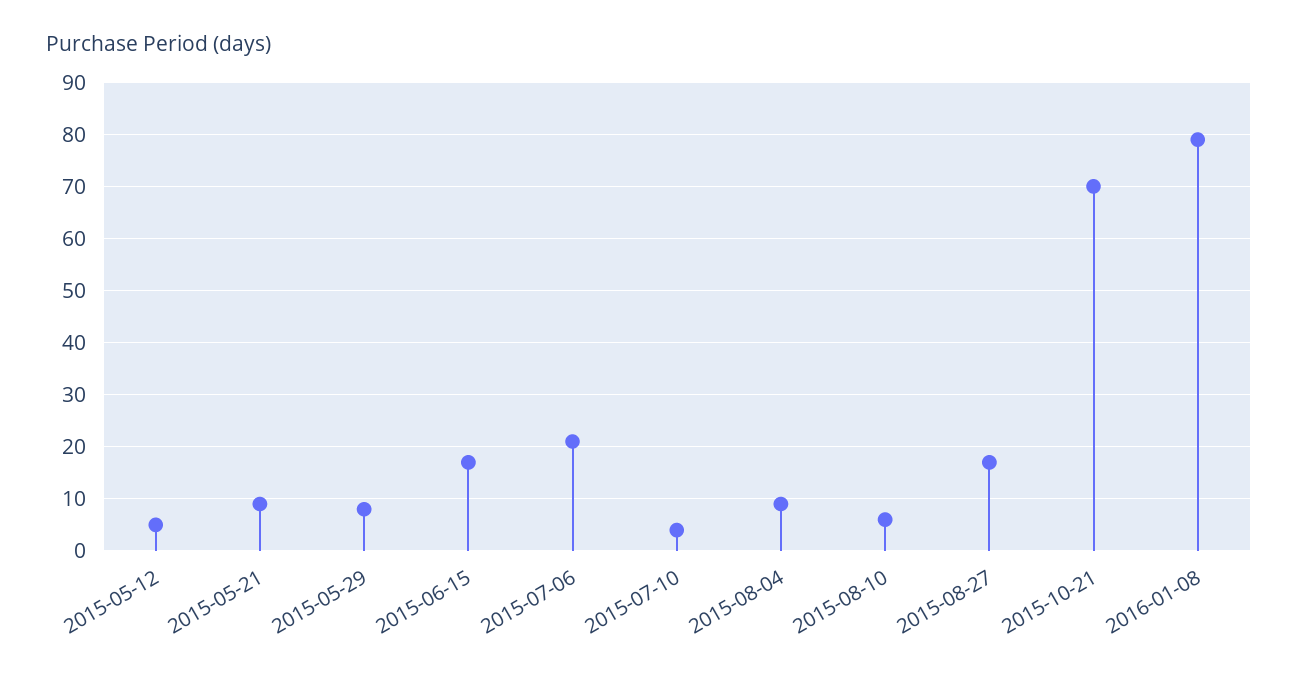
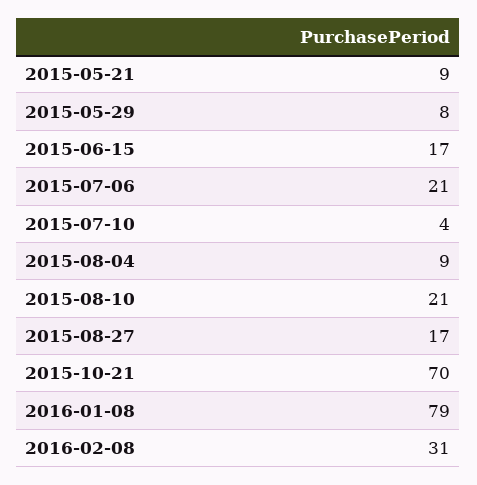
2015-05-12: 5 -> none
2015-08-10: 5 -> 21
2016-02-08: none -> 31

